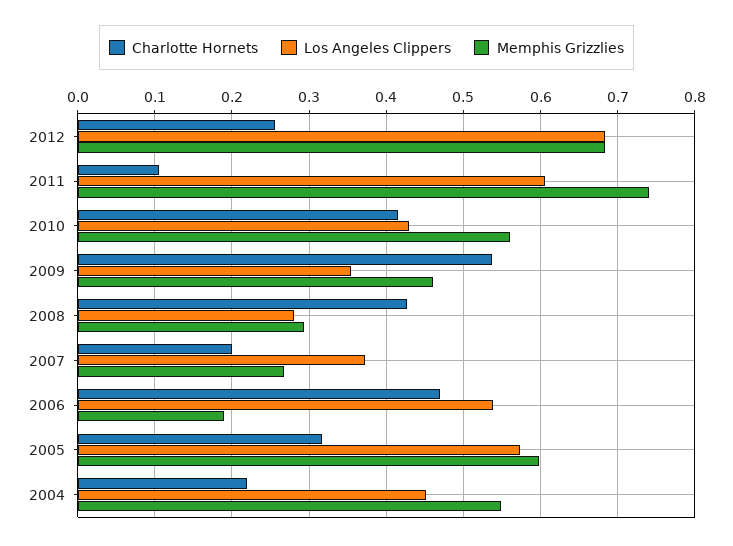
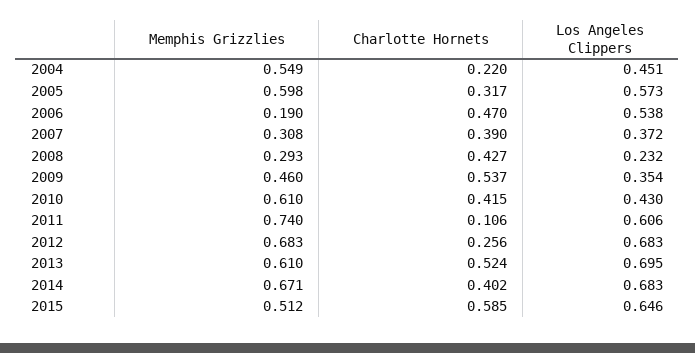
Memphis Grizzlies, 2010: 0.56 -> 0.61
Los Angeles Clippers, 2008: 0.28 -> 0.232
Charlotte Hornets, 2007: 0.2 -> 0.39
Memphis Grizzlies, 2007: 0.27 -> 0.308
Memphis Grizzlies, 2013: none -> 0.61
Charlotte Hornets, 2013: none -> 0.524
Los Angeles Clippers, 2013: none -> 0.695
Memphis Grizzlies, 2014: none -> 0.671
Charlotte Hornets, 2014: none -> 0.402
Los Angeles Clippers, 2014: none -> 0.683
Memphis Grizzlies, 2015: none -> 0.512
Charlotte Hornets, 2015: none -> 0.585
Los Angeles Clippers, 2015: none -> 0.646

